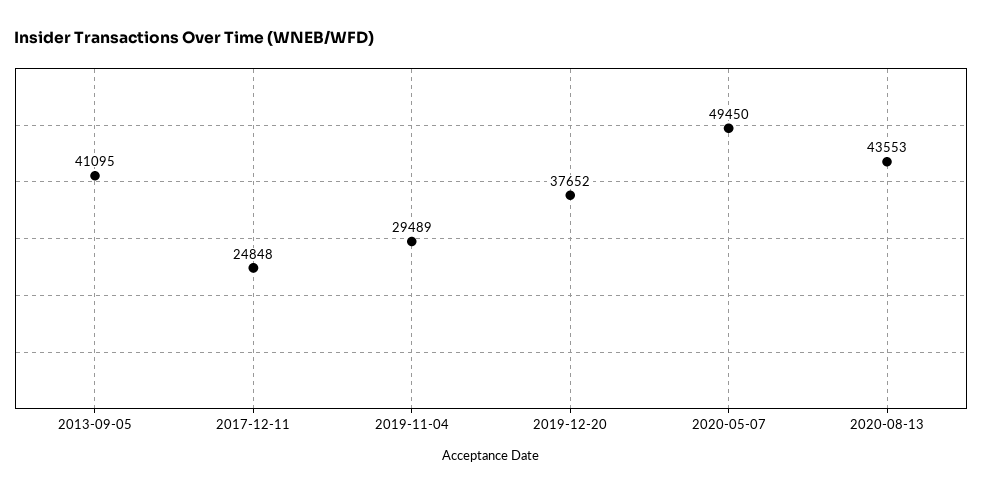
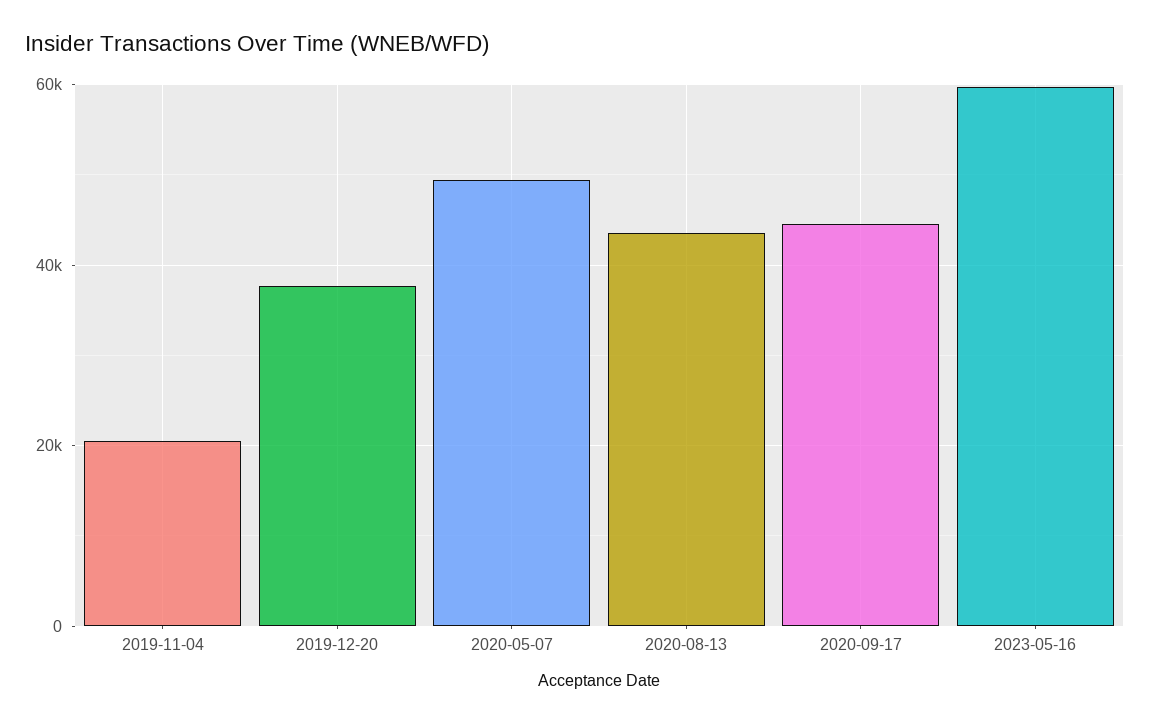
2013-09-05: 41095 -> none
2017-12-11: 24848 -> none
2019-11-04: 29489 -> 20000
2020-09-17: none -> 44000
2023-05-16: none -> 60000

